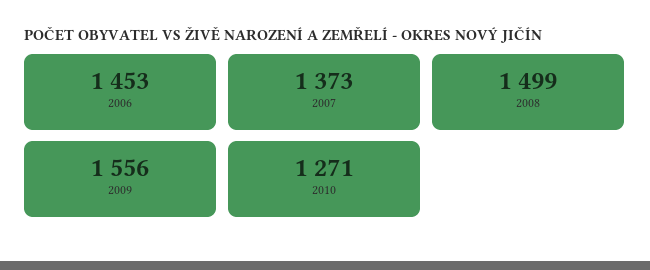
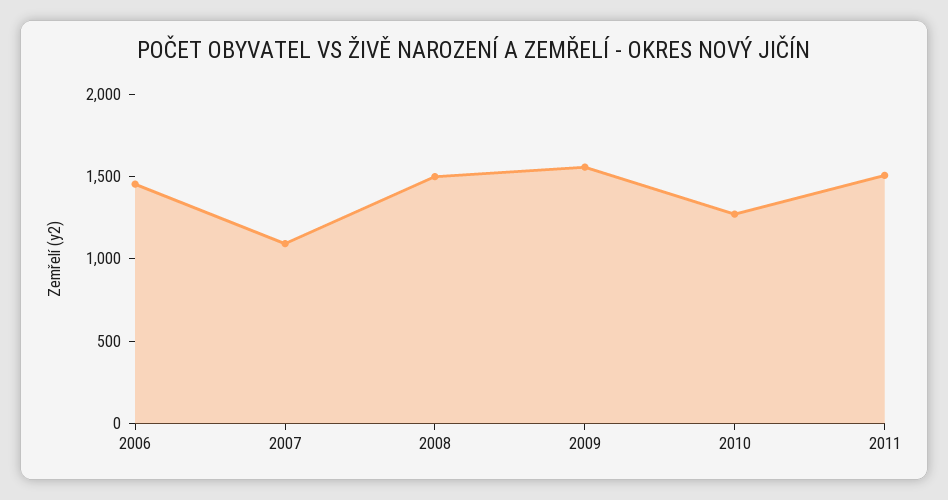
2007: 1373 -> 1100
2011: none -> 1500

